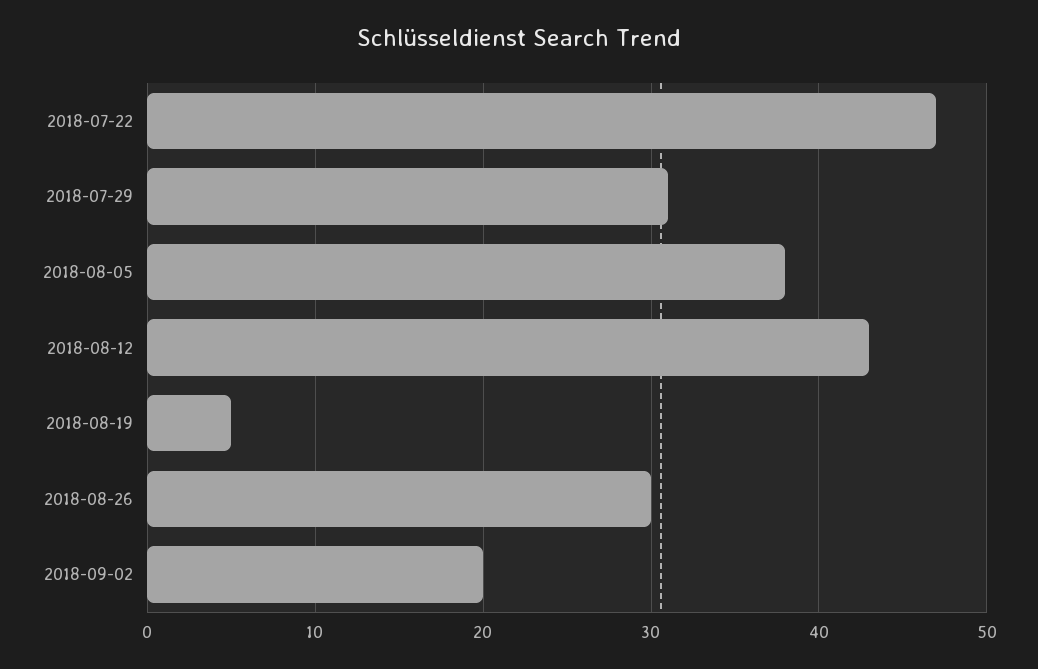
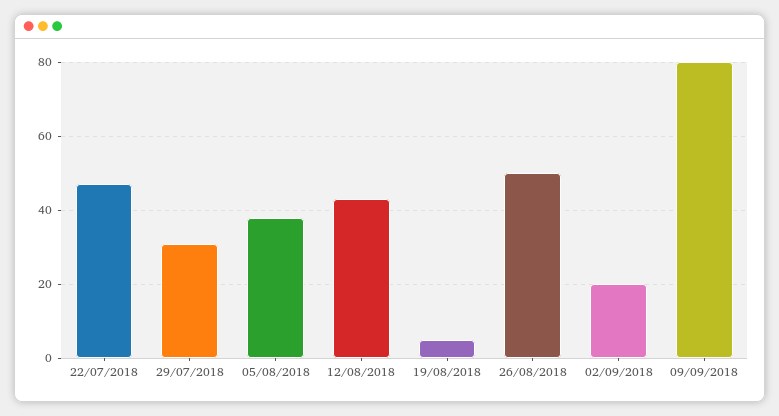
2018-08-26: 30 -> 50
09/09/2018: none -> 80

